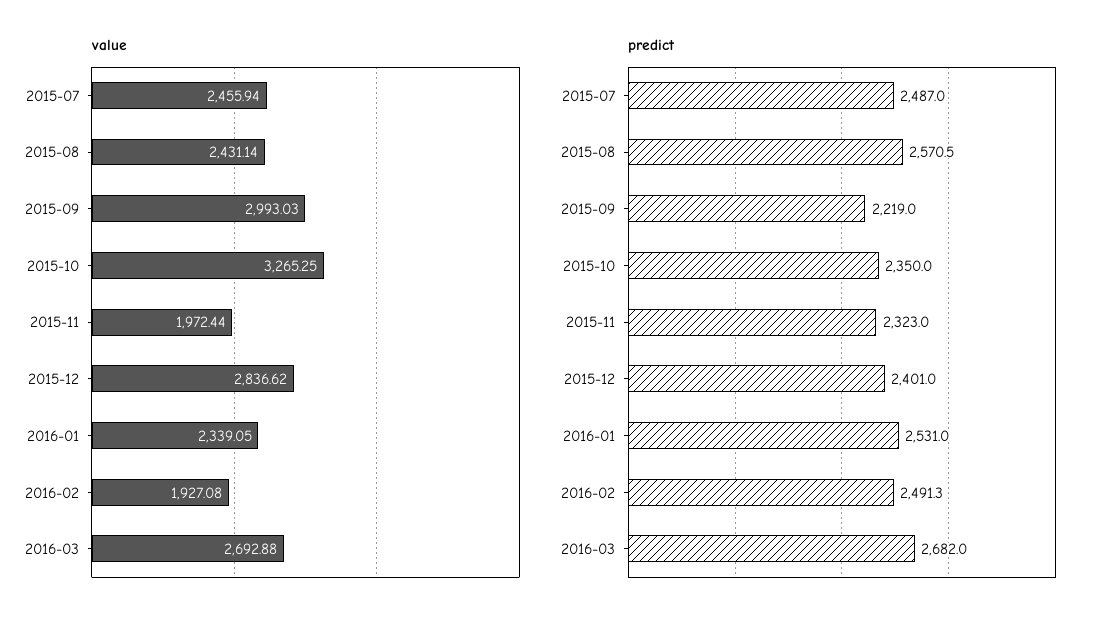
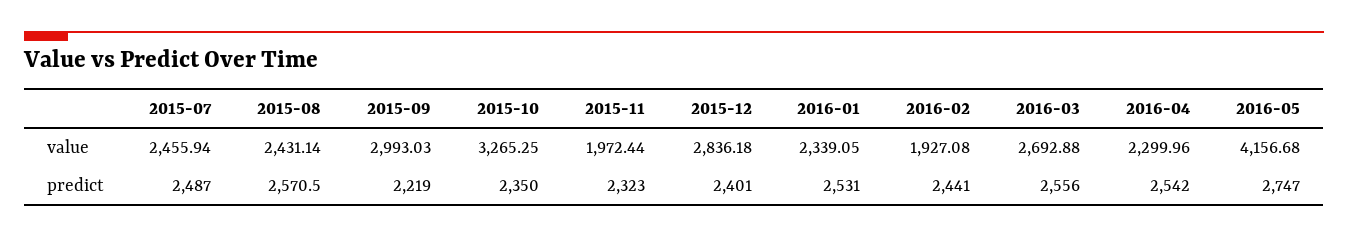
value, 2015-12: 2836.62 -> 2836.18
predict, 2016-02: 2491.3 -> 2441
predict, 2016-03: 2682 -> 2556
value, 2016-04: none -> 2299.96
value, 2016-05: none -> 4156.68
predict, 2016-04: none -> 2542
predict, 2016-05: none -> 2747

